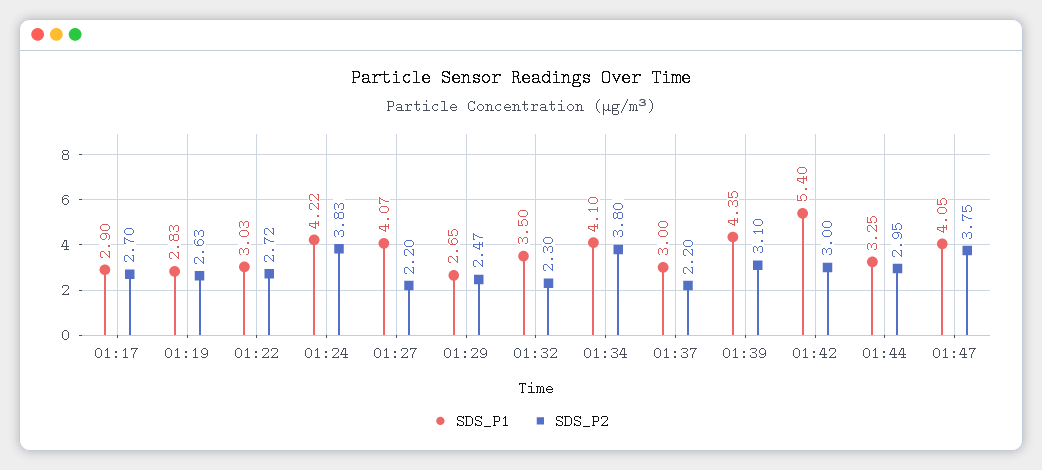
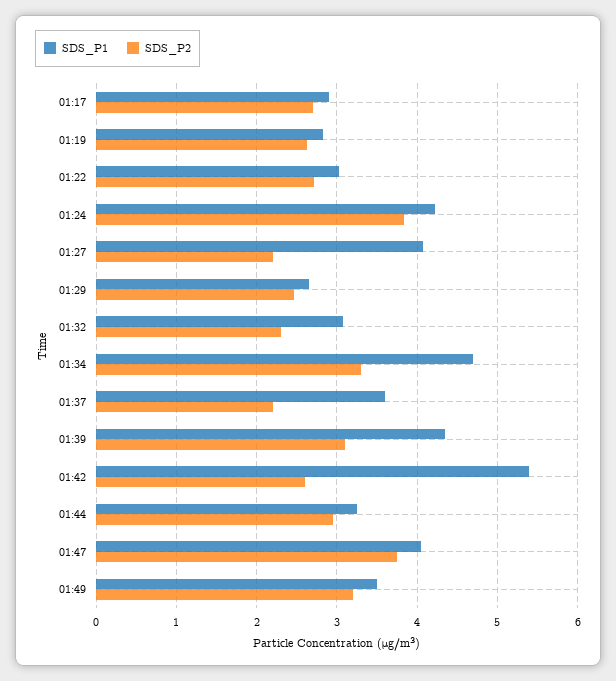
SDS_P1, 01:32: 3.5 -> 3.1
SDS_P1, 01:34: 4.1 -> 4.7
SDS_P2, 01:34: 3.8 -> 3.3
SDS_P1, 01:37: 3 -> 3.6
SDS_P2, 01:42: 3 -> 2.6
SDS_P1, 01:49: none -> 3.5
SDS_P2, 01:49: none -> 3.2

